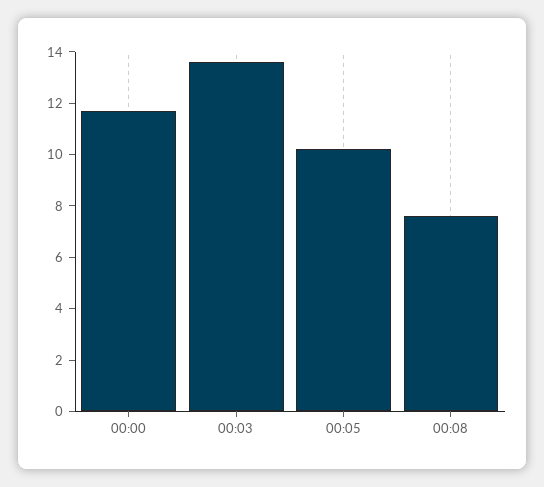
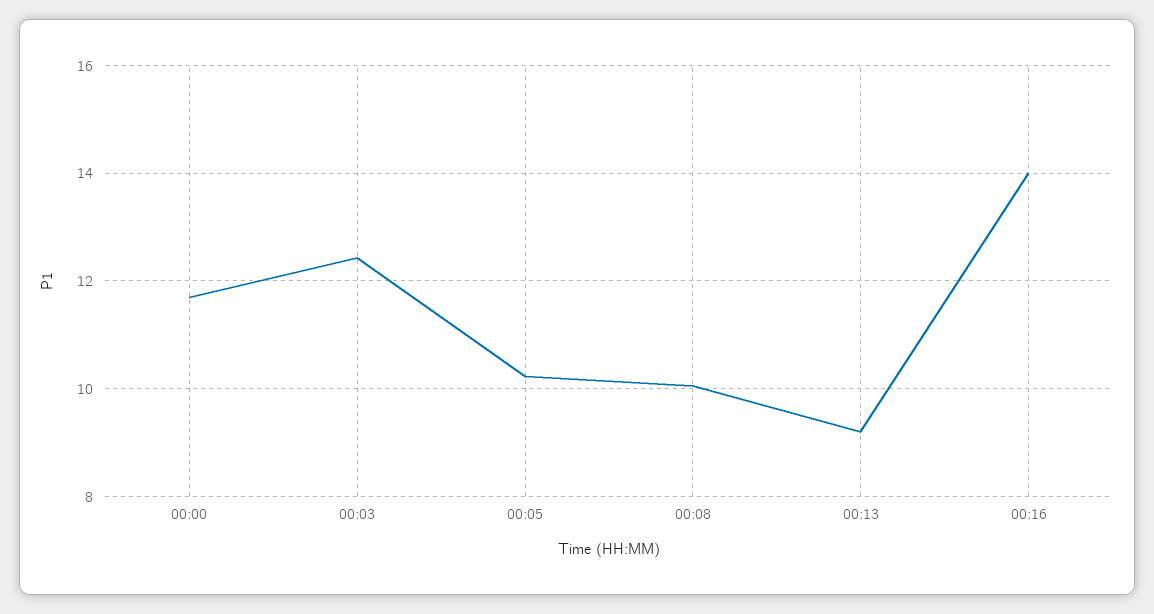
00:03: 13.5 -> 12.4
00:08: 7.5 -> 10
00:13: none -> 9.2
00:16: none -> 14

